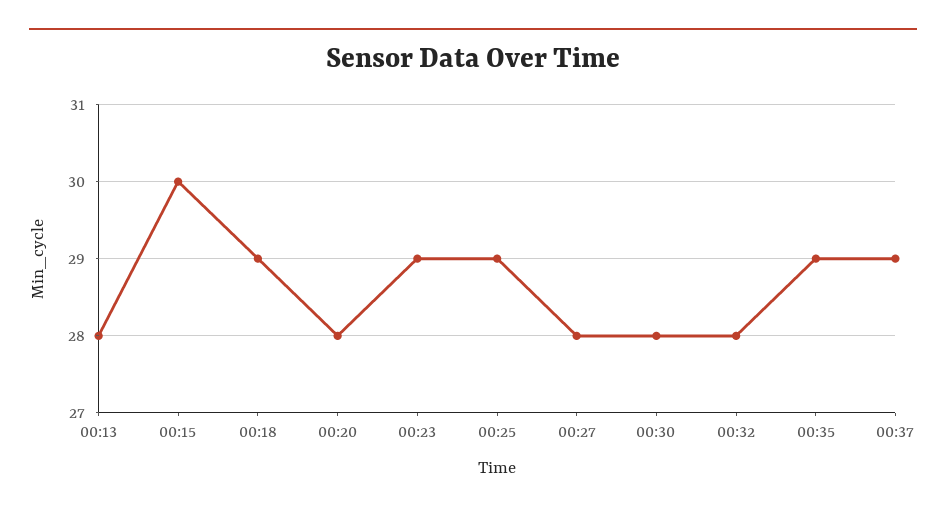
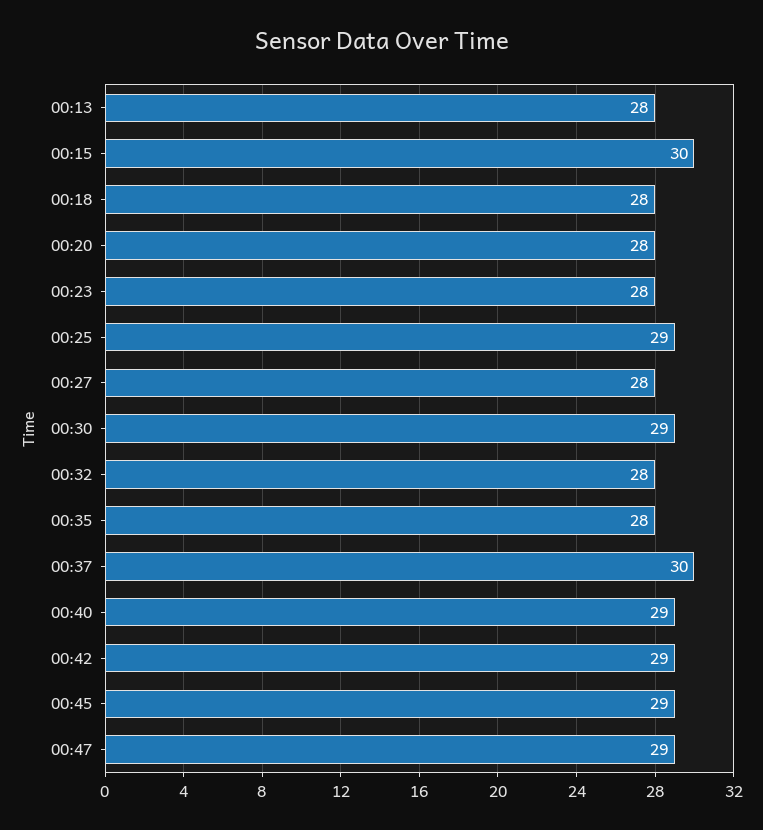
00:18: 29 -> 28
00:23: 29 -> 28
00:30: 28 -> 29
00:35: 29 -> 28
00:37: 29 -> 30
00:40: none -> 29
00:42: none -> 29
00:45: none -> 29
00:47: none -> 29

